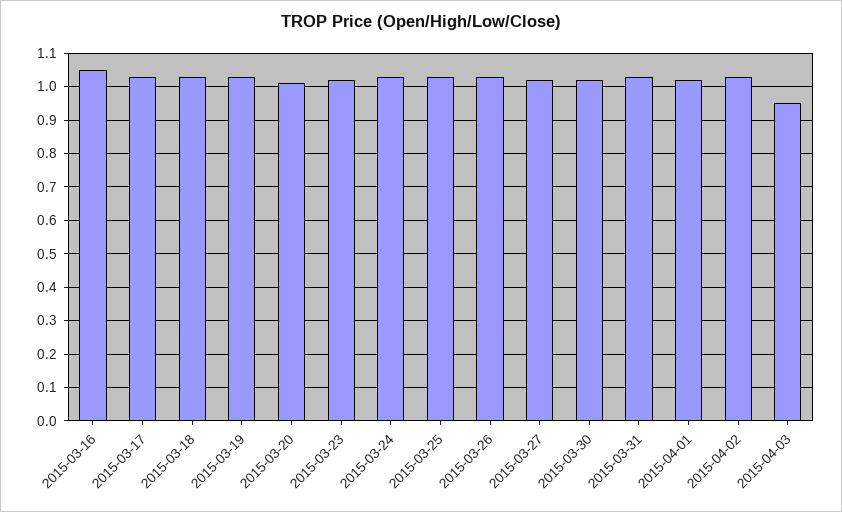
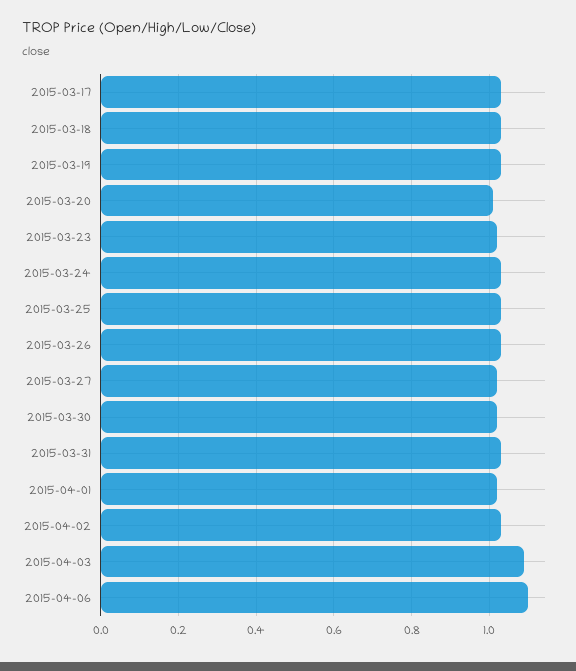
2015-03-16: 1.05 -> none
2015-04-03: 0.95 -> 1.1
2015-04-06: none -> 1.1

